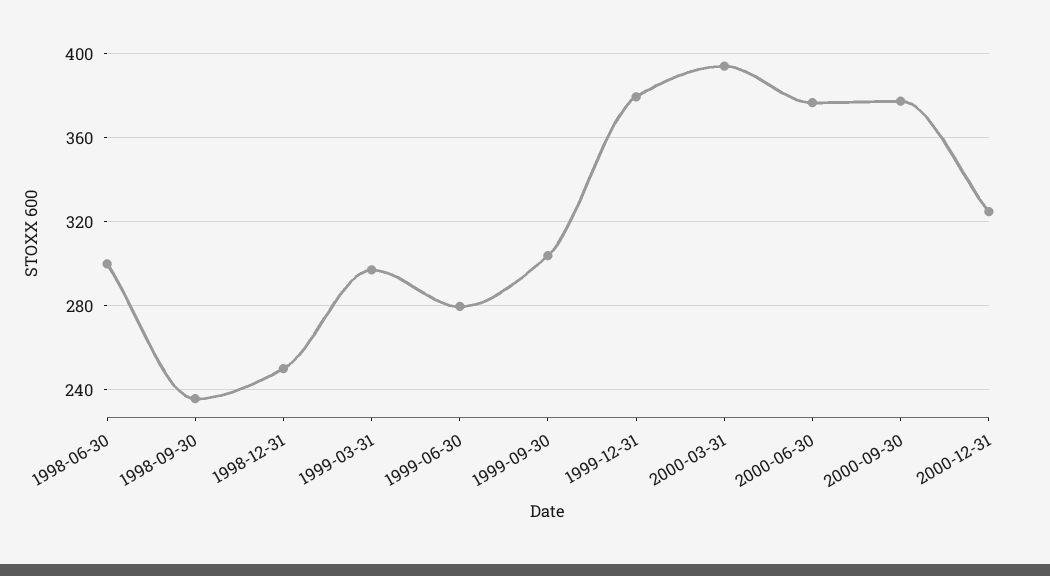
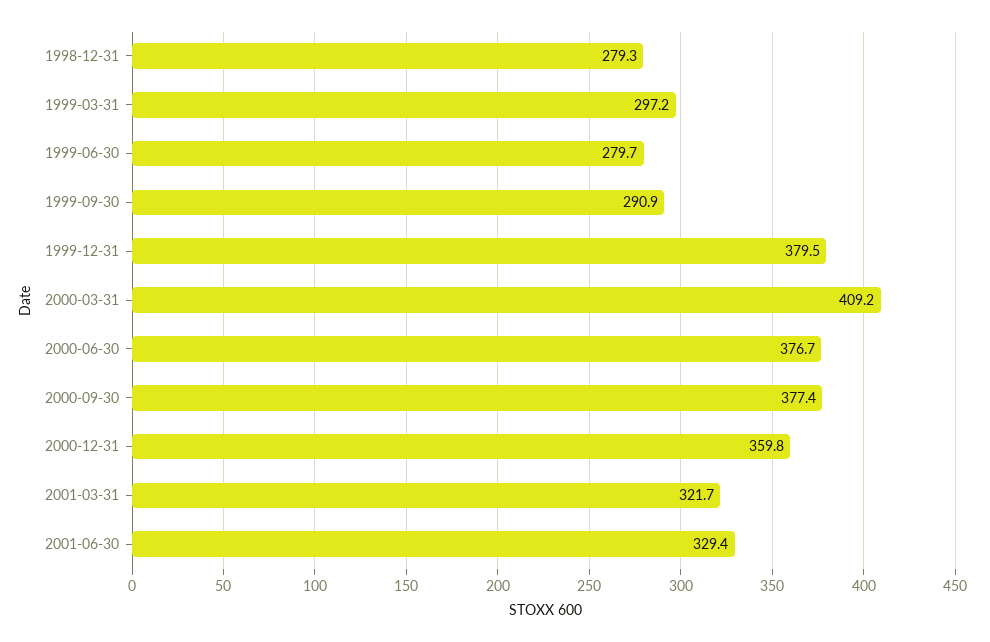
1998-06-30: 300 -> none
1998-09-30: 235 -> none
1998-12-31: 250 -> 279.3
1999-09-30: 305 -> 290.9
2000-03-31: 395 -> 409.2
2000-12-31: 325 -> 359.8
2001-03-31: none -> 321.7
2001-06-30: none -> 329.4

